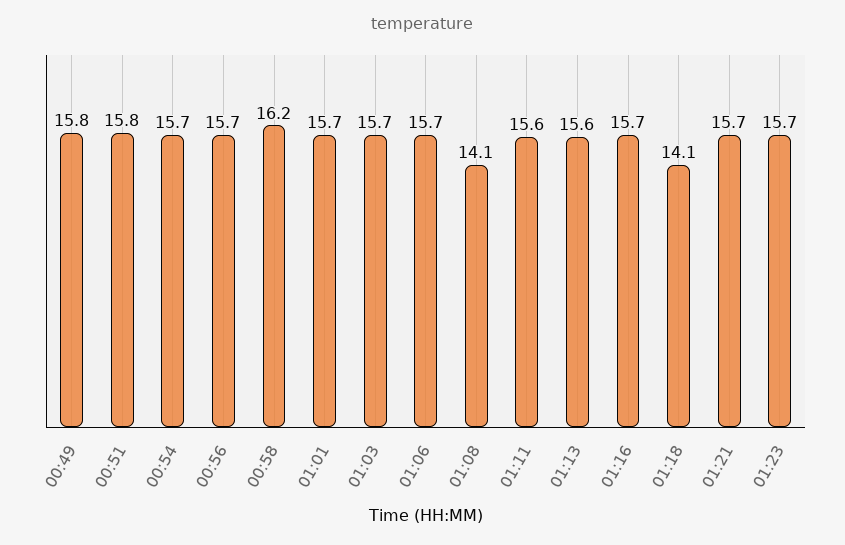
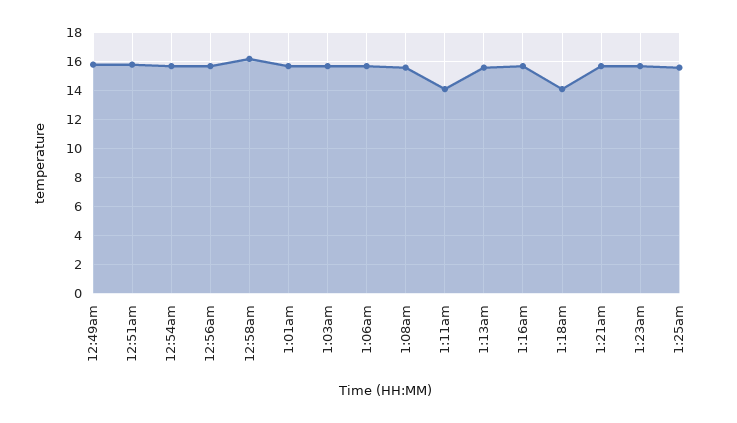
01:08: 14.1 -> 15.5
01:11: 15.6 -> 14
1:25am: none -> 15.5

